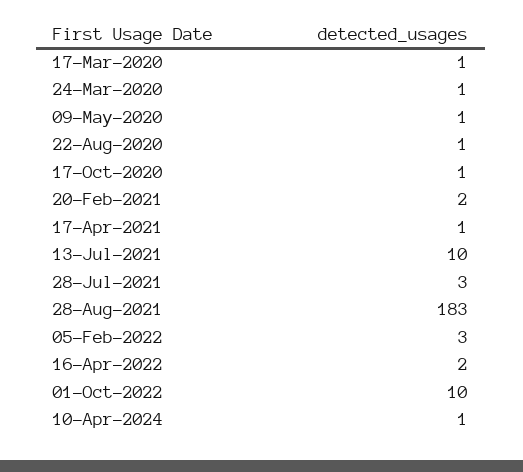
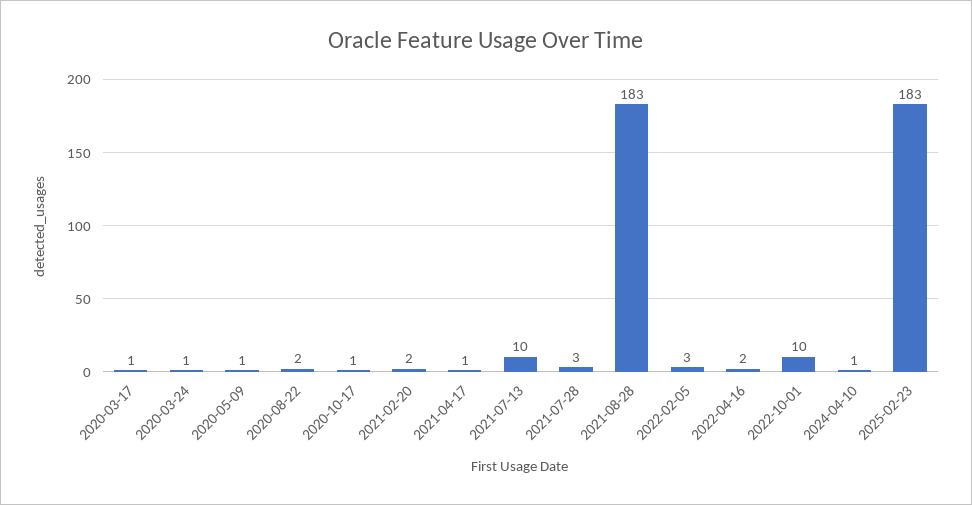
22-Aug-2020: 1 -> 2
2025-02-23: none -> 183

